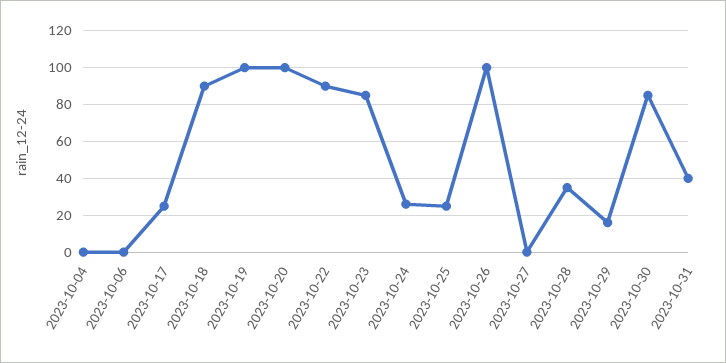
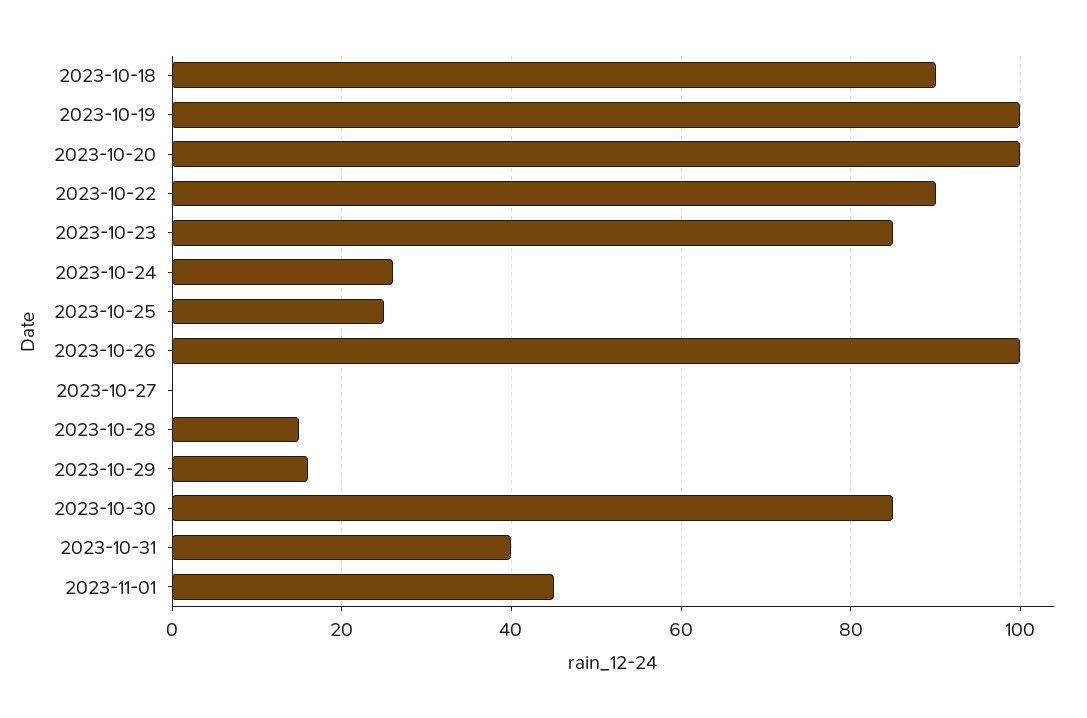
2023-10-04: 0 -> none
2023-10-06: 0 -> none
2023-10-17: 25 -> none
2023-10-28: 35 -> 15
2023-11-01: none -> 45

